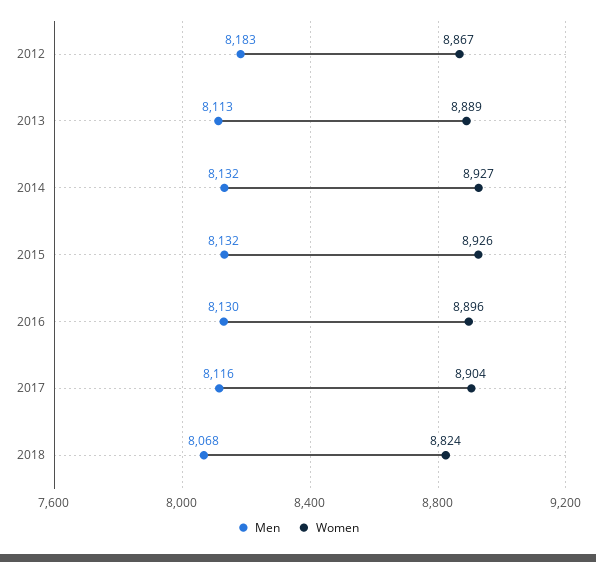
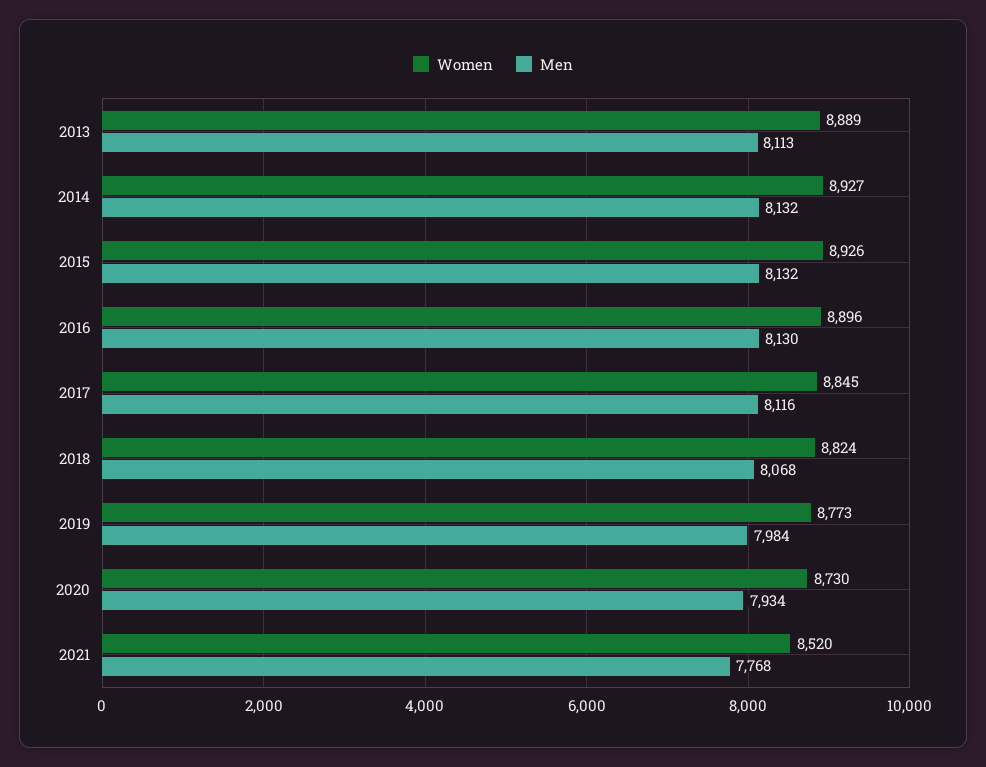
Men, 2012: 8183 -> none
Women, 2012: 8867 -> none
Women, 2017: 8904 -> 8845
Women, 2019: none -> 8773
Men, 2019: none -> 7984
Women, 2020: none -> 8730
Men, 2020: none -> 7934
Women, 2021: none -> 8520
Men, 2021: none -> 7768

